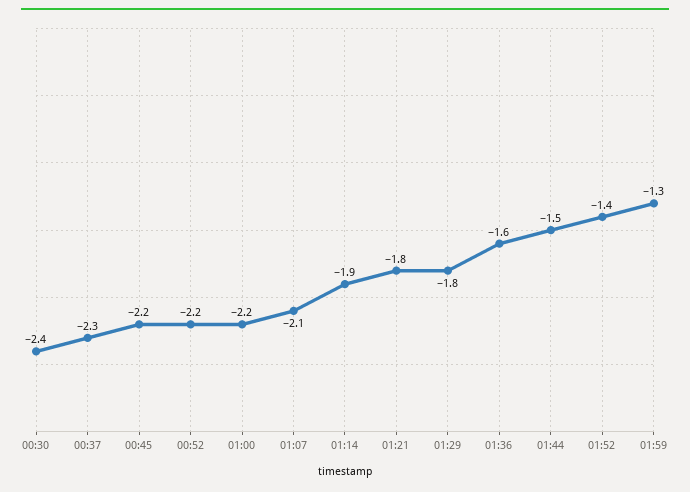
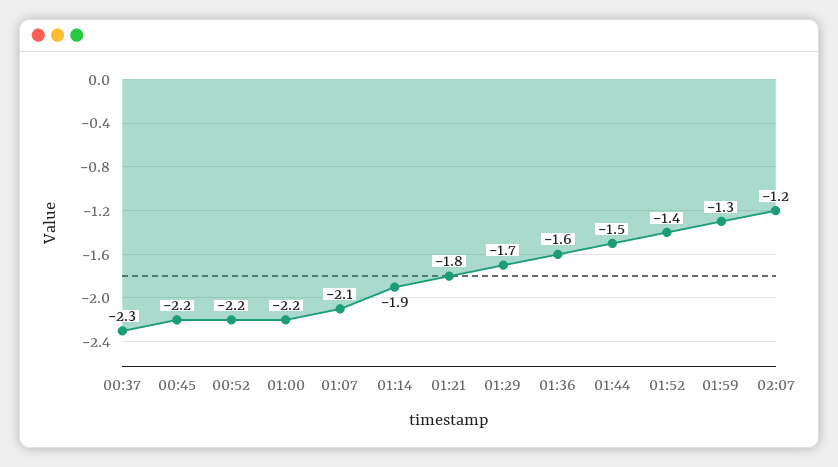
00:30: -2.4 -> none
01:29: -1.8 -> -1.7
02:07: none -> -1.2

